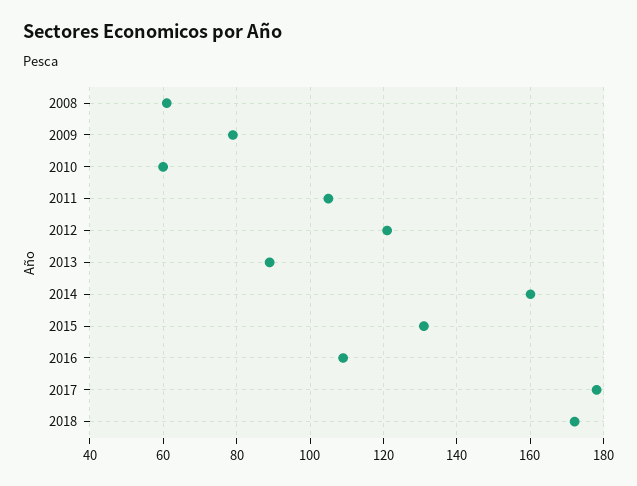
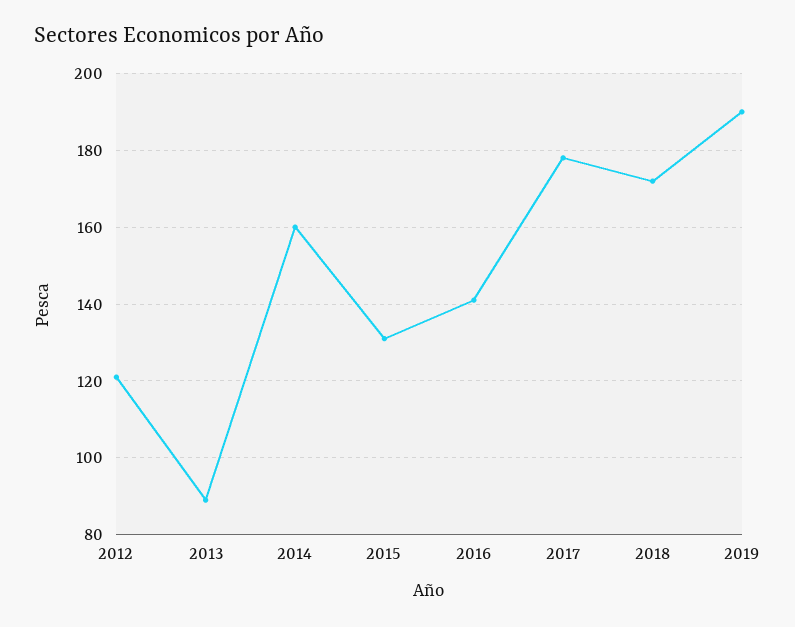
2008: 60 -> none
2009: 80 -> none
2010: 60 -> none
2011: 105 -> none
2016: 110 -> 140
2019: none -> 190

